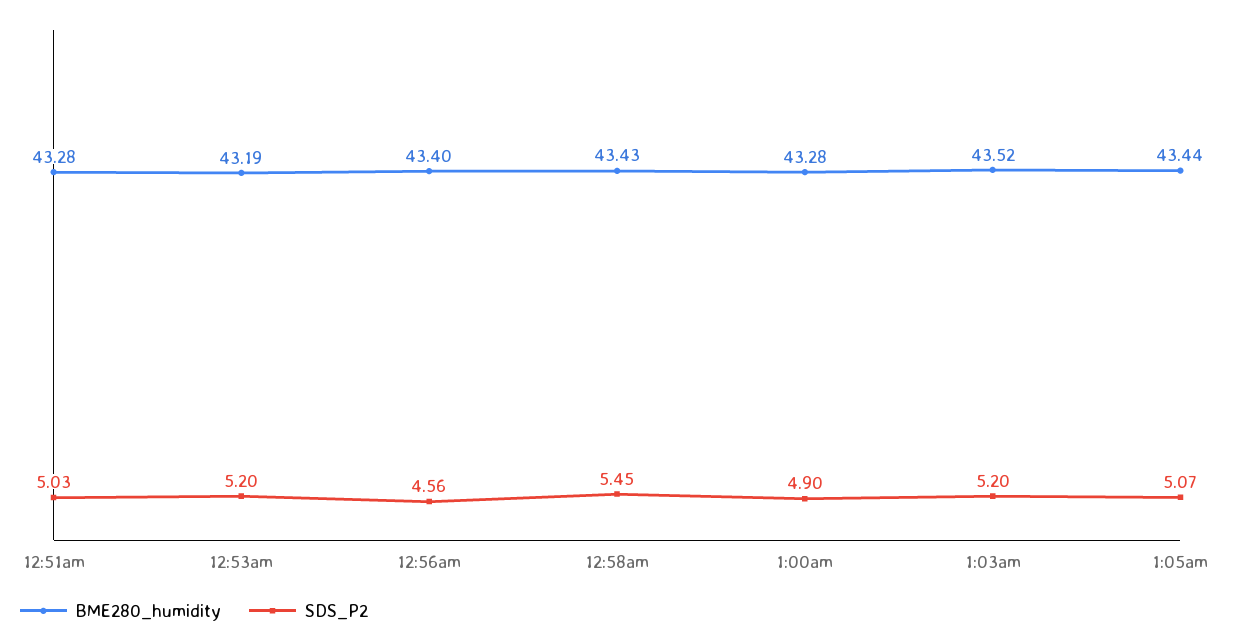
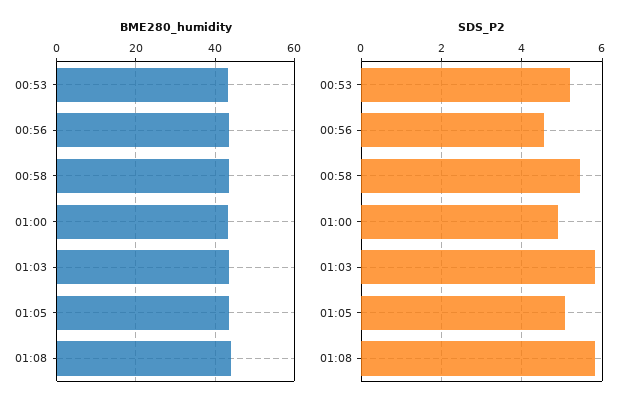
BME280_humidity, 12:51am: 43.28 -> none
SDS_P2, 12:51am: 5.03 -> none
SDS_P2, 1:03am: 5.2 -> 5.8
BME280_humidity, 01:08: none -> 44
SDS_P2, 01:08: none -> 5.8

